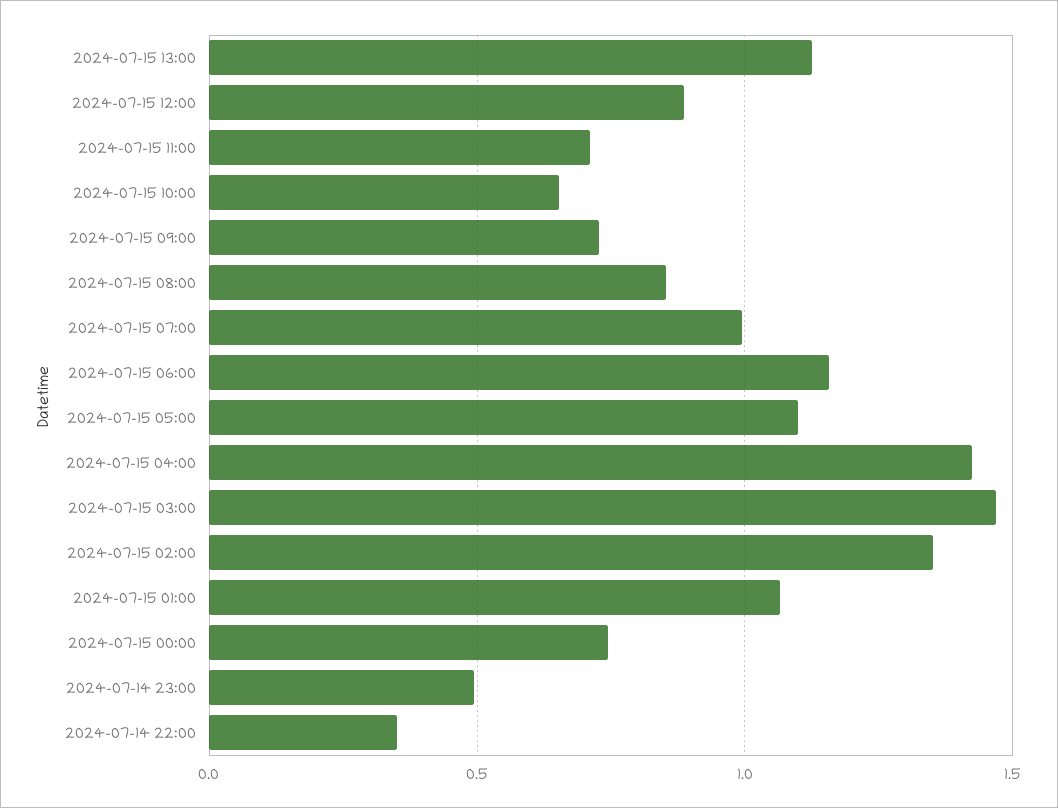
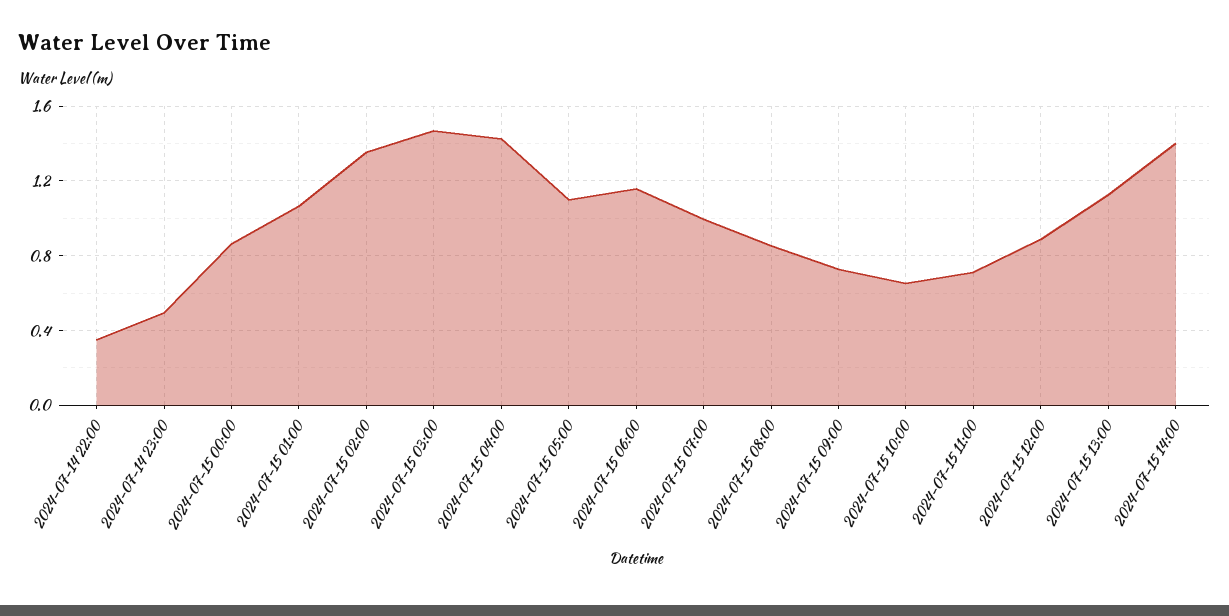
2024-07-15 00:00: 0.75 -> 0.85
2024-07-15 14:00: none -> 1.4

